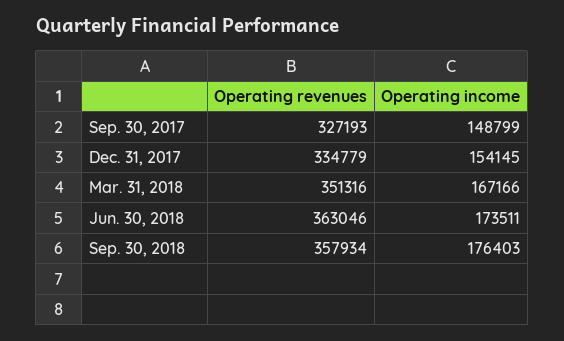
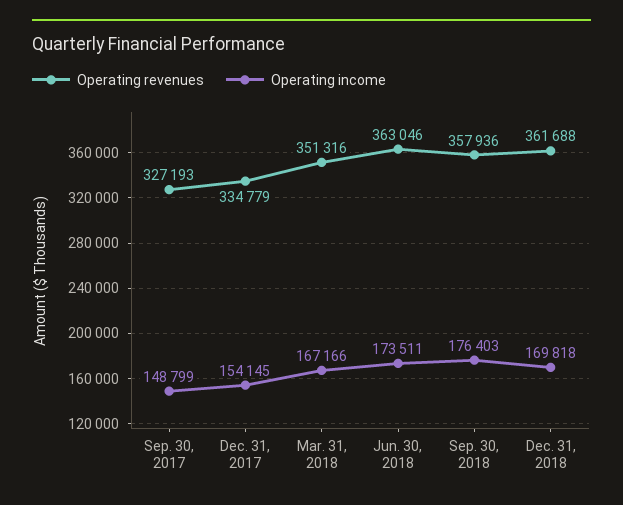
Operating revenues, Sep. 30, 2018: 357934 -> 357936
Operating revenues, Dec. 31, 2018: none -> 361688
Operating income, Dec. 31, 2018: none -> 169818

